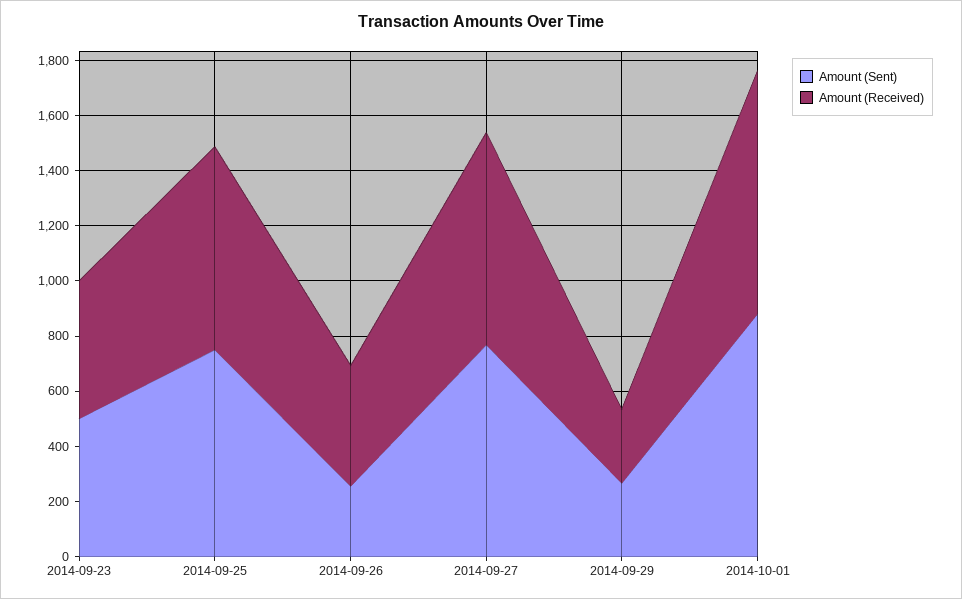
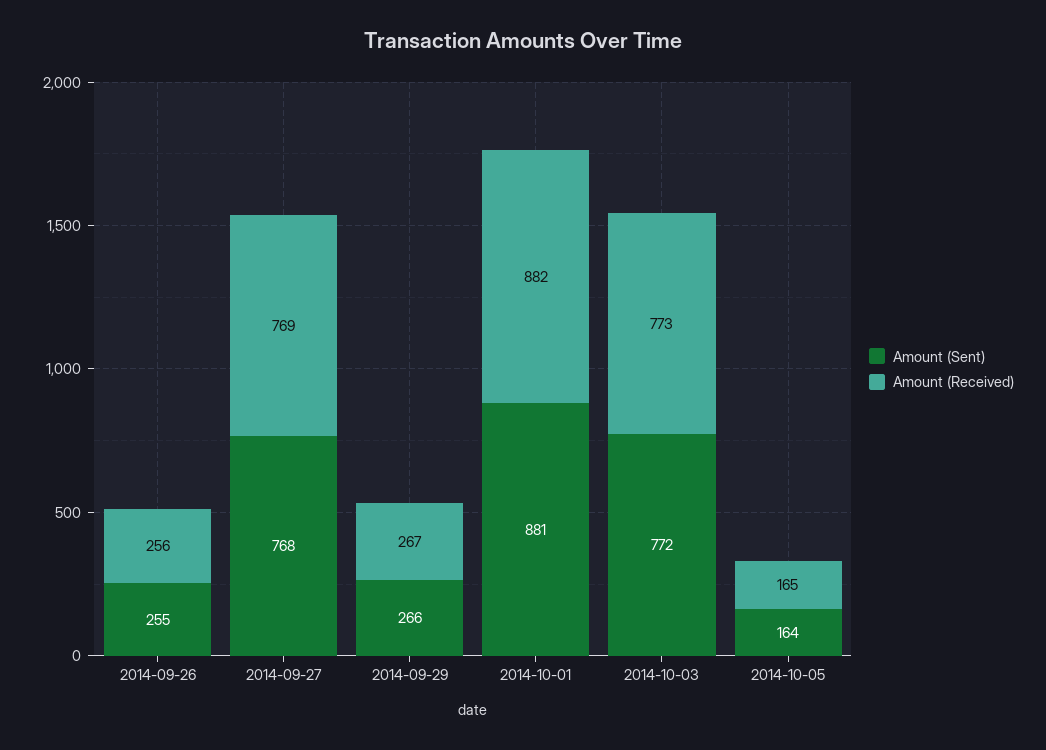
Amount (Sent), 2014-09-23: 500 -> none
Amount (Received), 2014-09-23: 500 -> none
Amount (Sent), 2014-09-25: 750 -> none
Amount (Received), 2014-09-25: 750 -> none
Amount (Received), 2014-09-26: 450 -> 256
Amount (Sent), 2014-10-03: none -> 772
Amount (Received), 2014-10-03: none -> 773
Amount (Sent), 2014-10-05: none -> 164
Amount (Received), 2014-10-05: none -> 165

